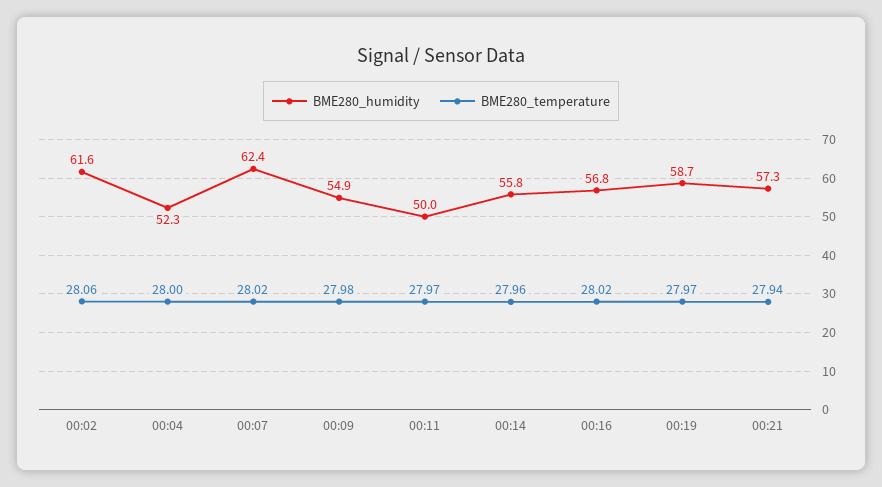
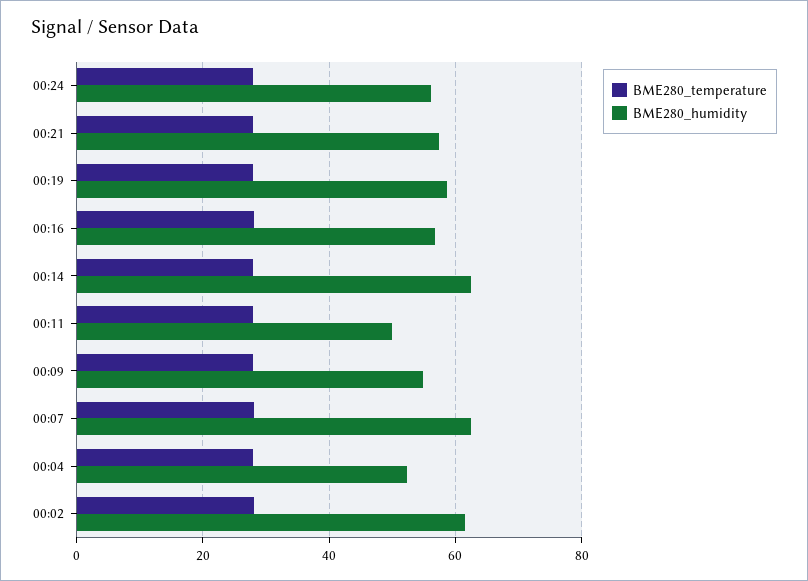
BME280_humidity, 00:14: 55.8 -> 62
BME280_temperature, 00:24: none -> 28
BME280_humidity, 00:24: none -> 56

